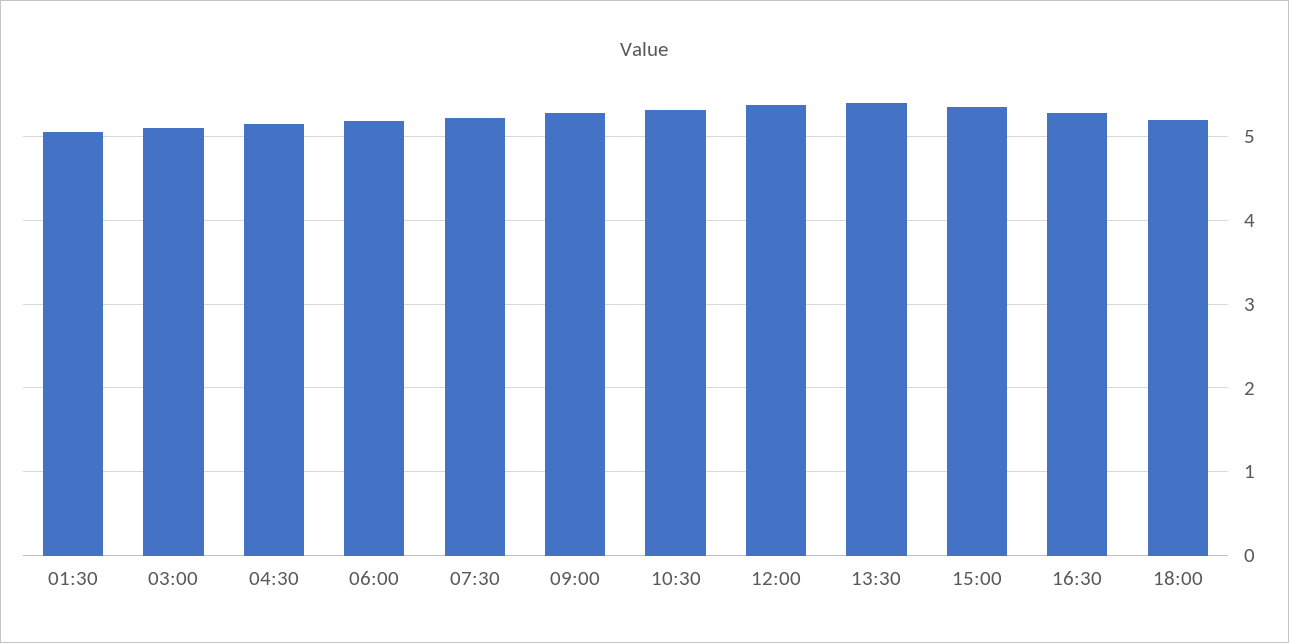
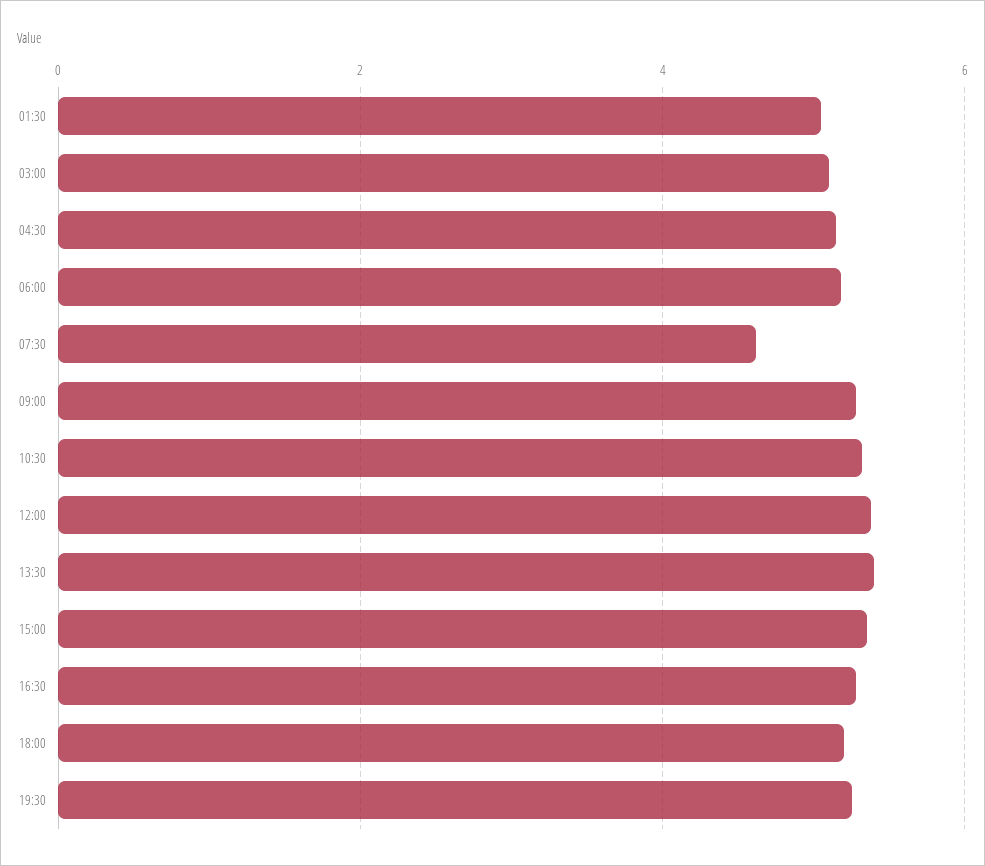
07:30: 5.2 -> 4.6
19:30: none -> 5.2

